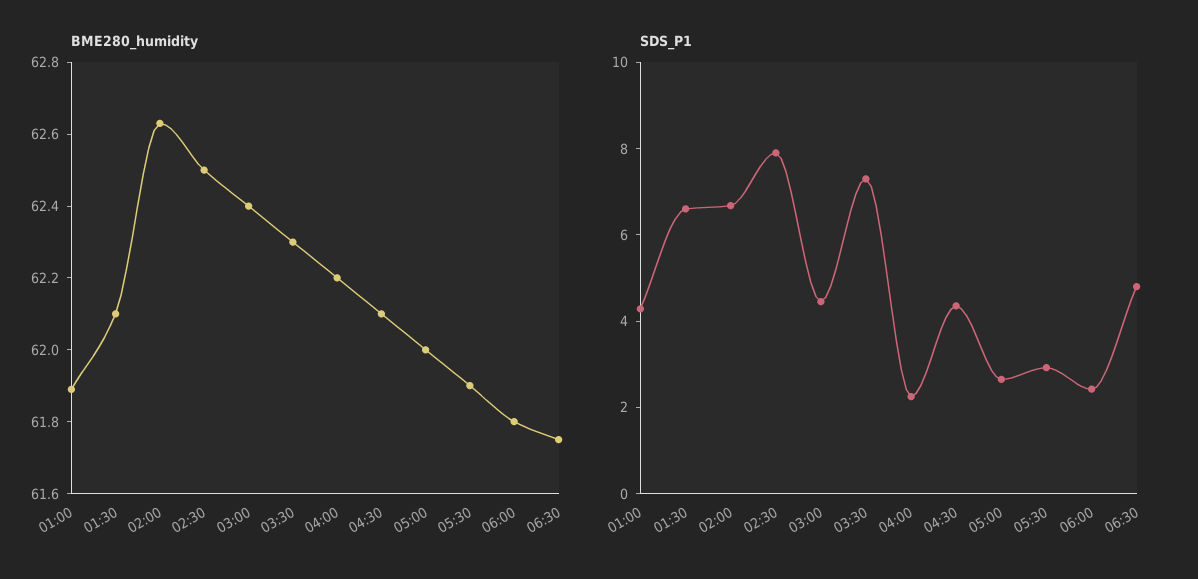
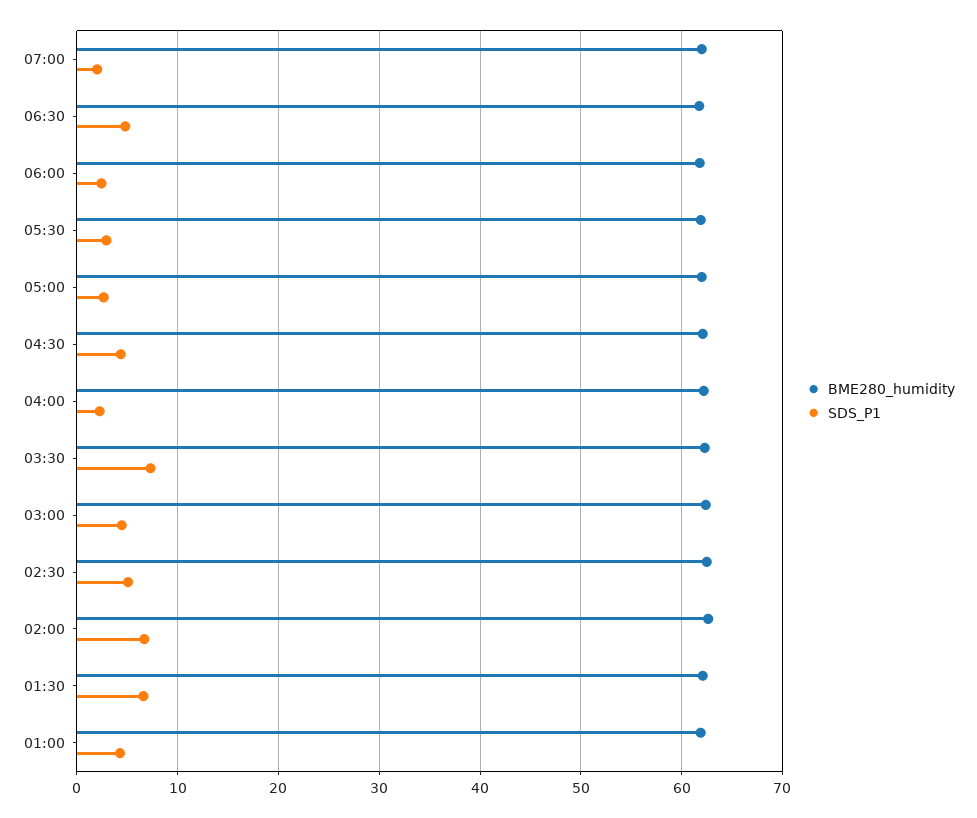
SDS_P1, 02:30: 8 -> 5
BME280_humidity, 07:00: none -> 62
SDS_P1, 07:00: none -> 2

